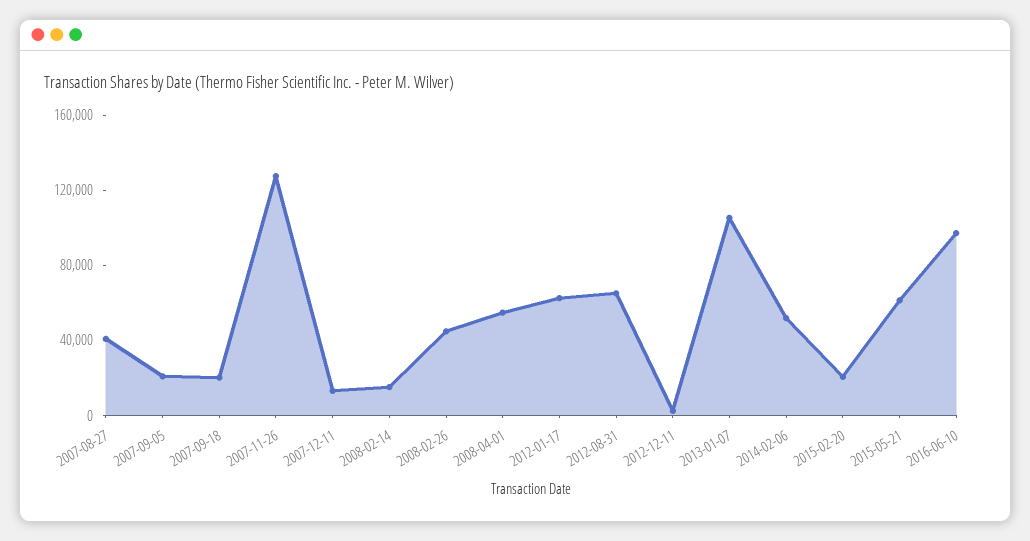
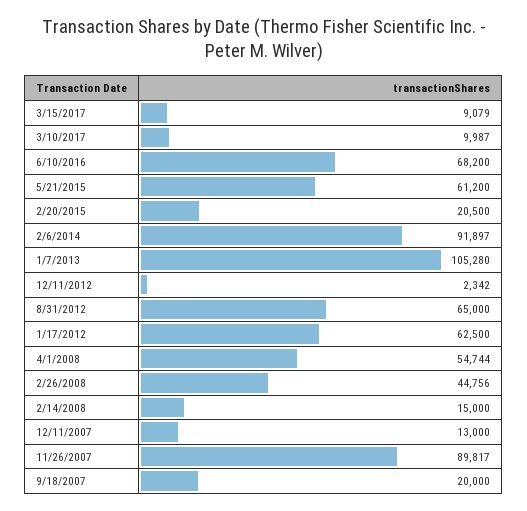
2007-08-27: 40000 -> none
2007-09-05: 20000 -> none
2007-11-26: 130000 -> 89817
2014-02-06: 50000 -> 91897
2016-06-10: 100000 -> 68200
3/15/2017: none -> 9079
3/10/2017: none -> 9987

